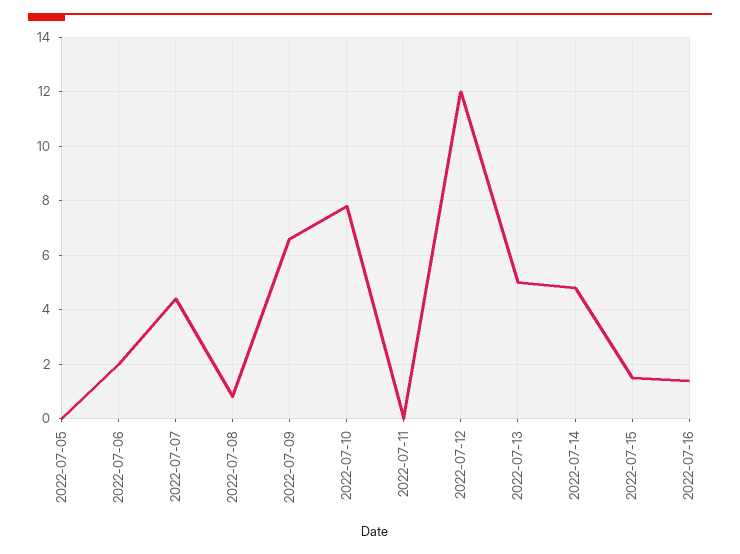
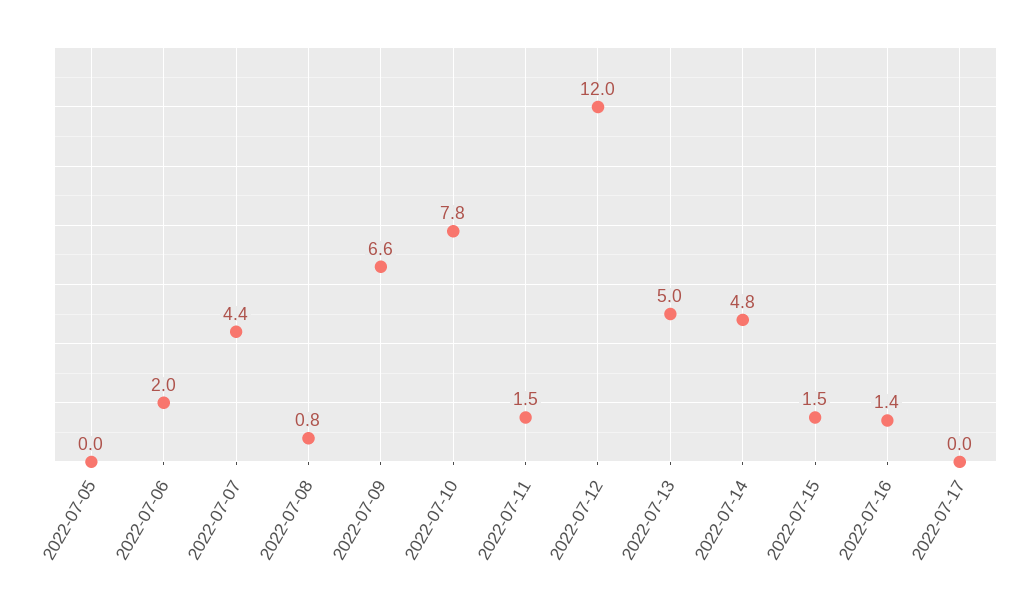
2022-07-11: 0 -> 1.5
2022-07-17: none -> 0

